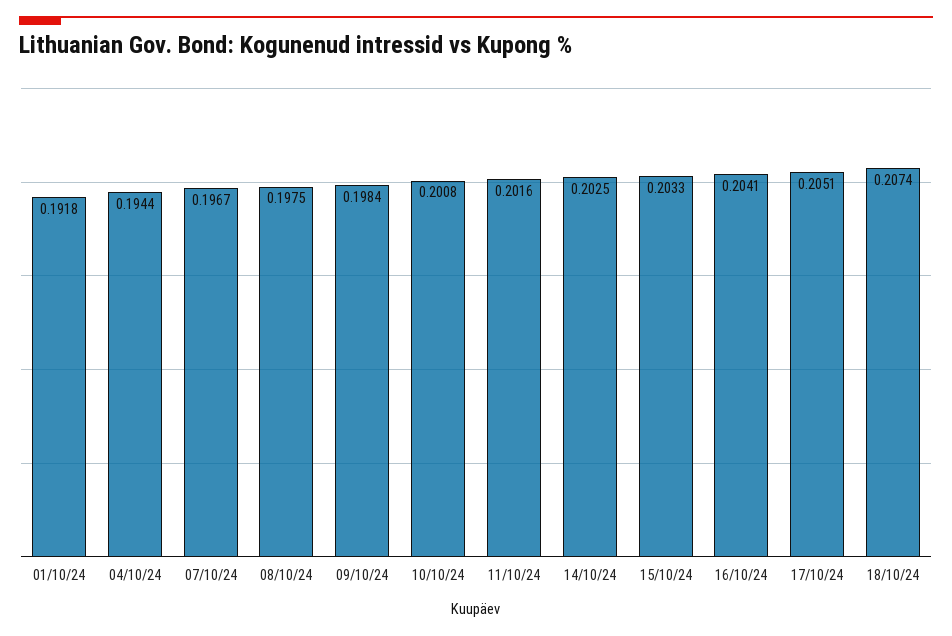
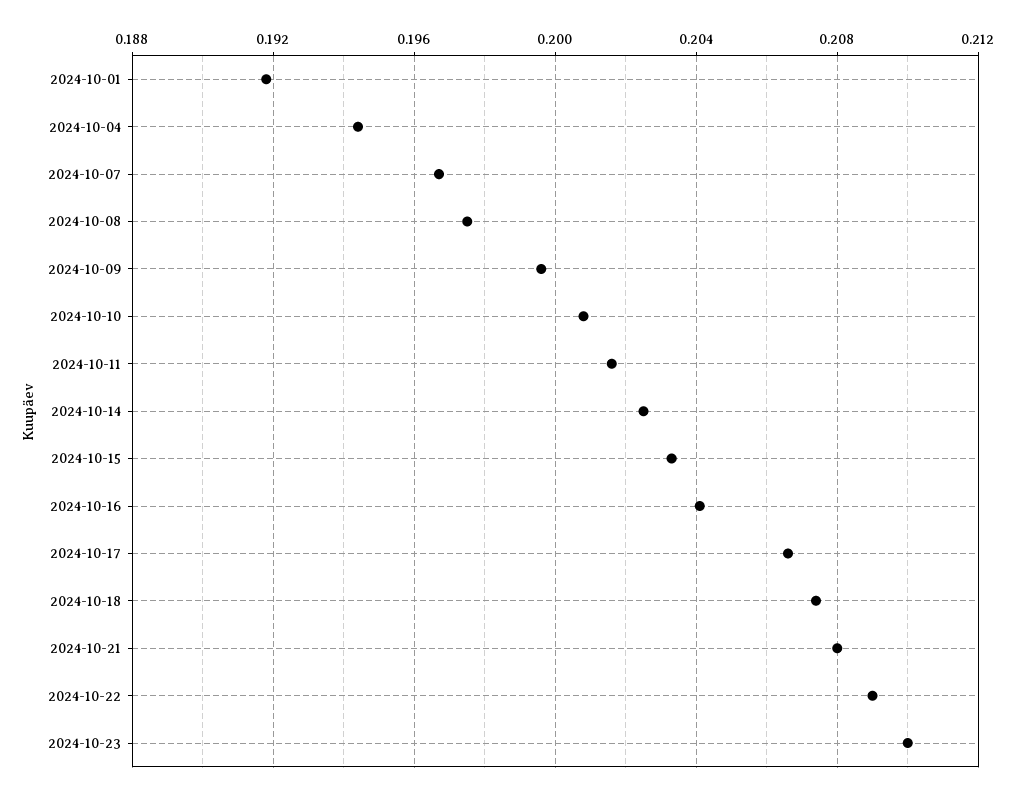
09/10/24: 0.1984 -> 0.1995
17/10/24: 0.2051 -> 0.2065
2024-10-21: none -> 0.208
2024-10-22: none -> 0.209
2024-10-23: none -> 0.21

